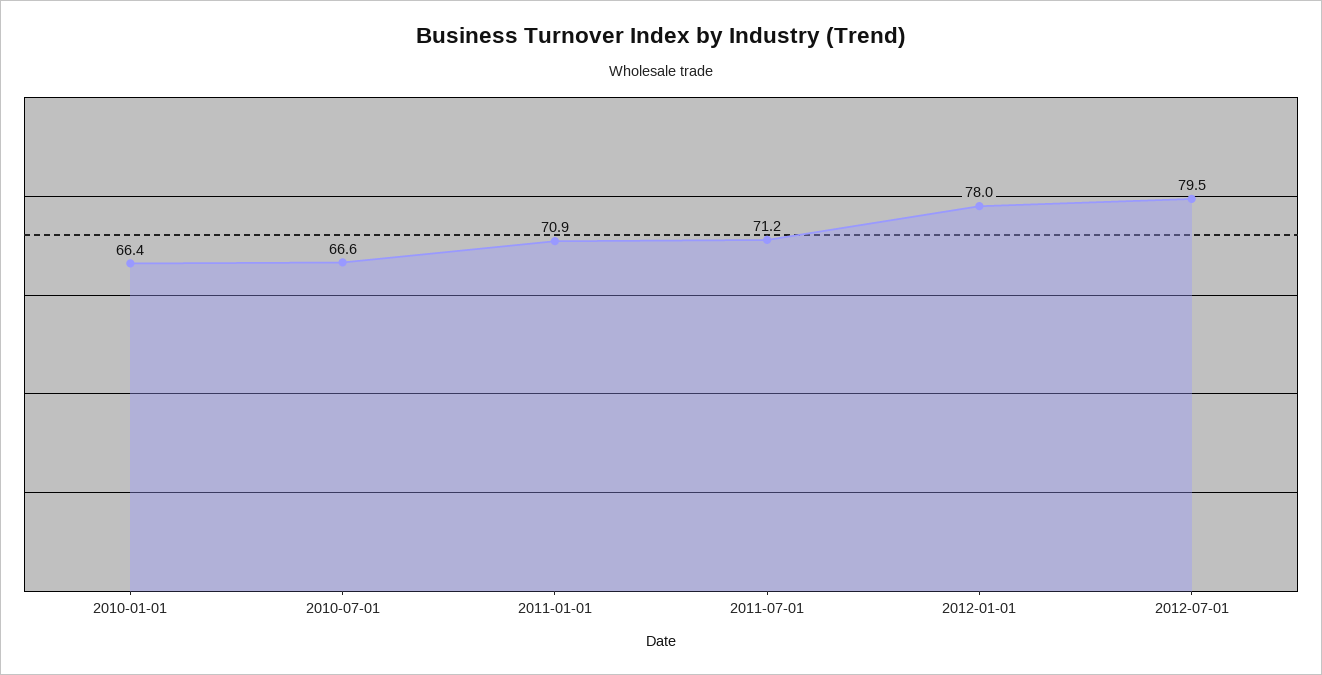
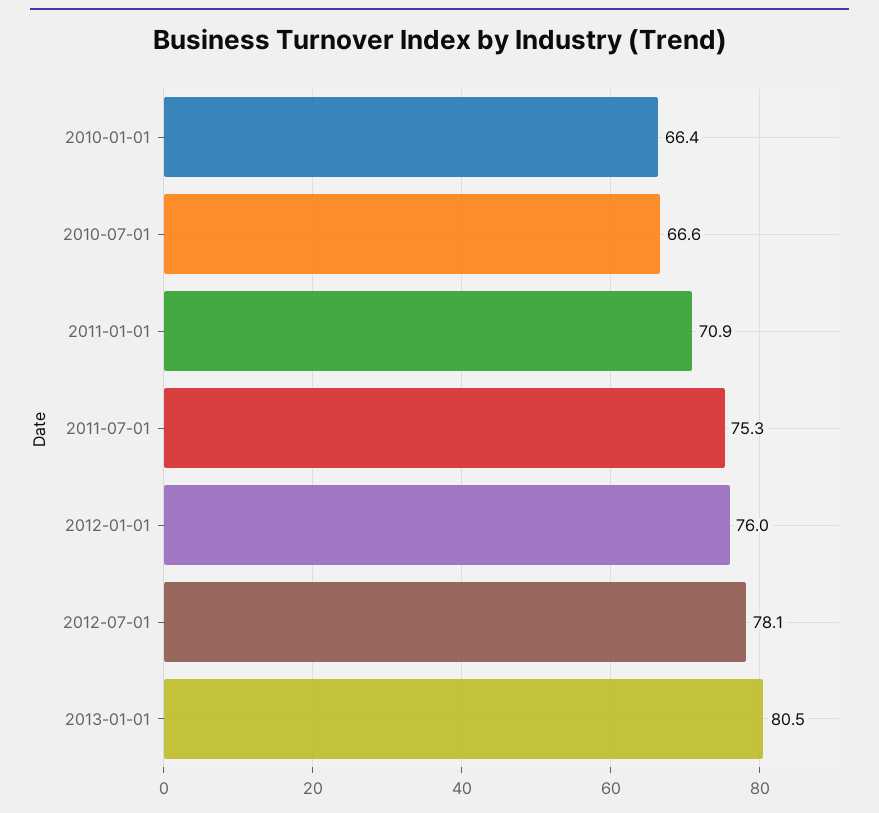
2011-07-01: 71.2 -> 75.3
2012-01-01: 78 -> 76
2012-07-01: 79.5 -> 78.1
2013-01-01: none -> 80.5

